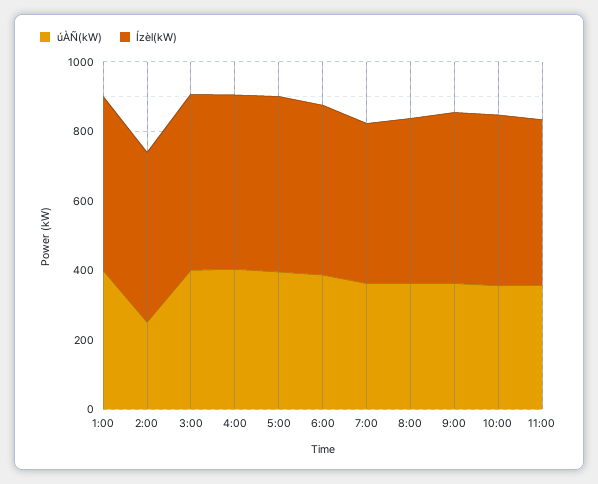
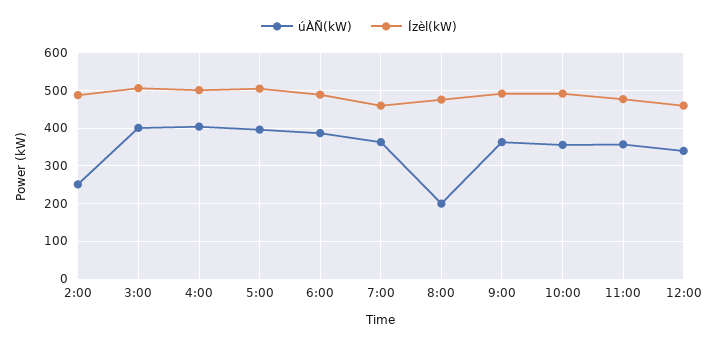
úÀÑ(kW), 1:00: 400 -> none
Ízèl(kW), 1:00: 500 -> none
úÀÑ(kW), 8:00: 350 -> 200
úÀÑ(kW), 12:00: none -> 340
Ízèl(kW), 12:00: none -> 460

